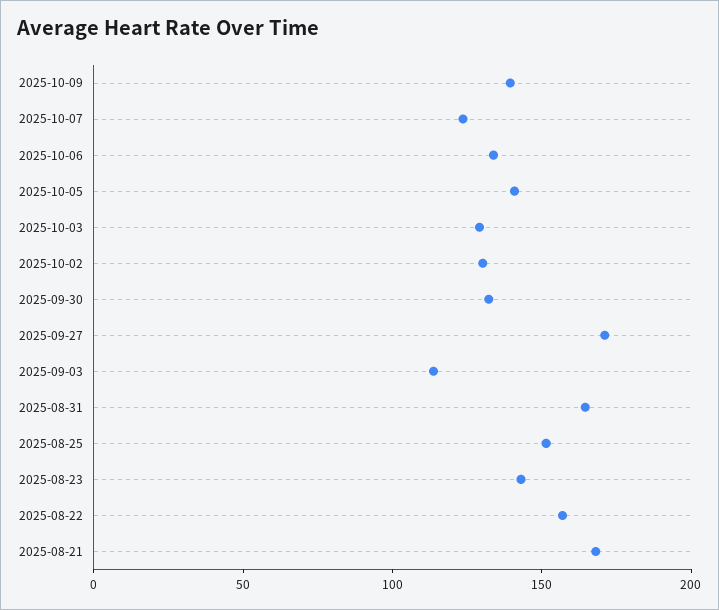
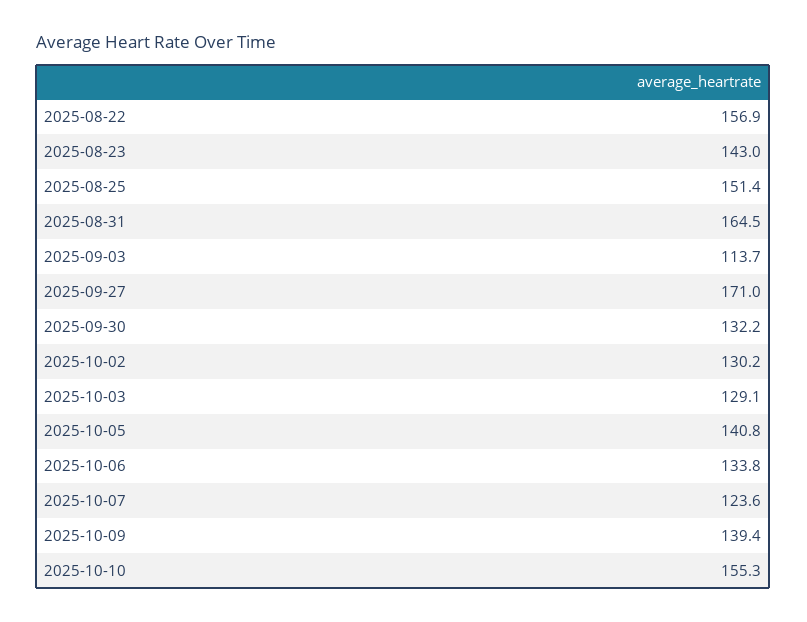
2025-08-21: 170 -> none
2025-10-10: none -> 155.3

